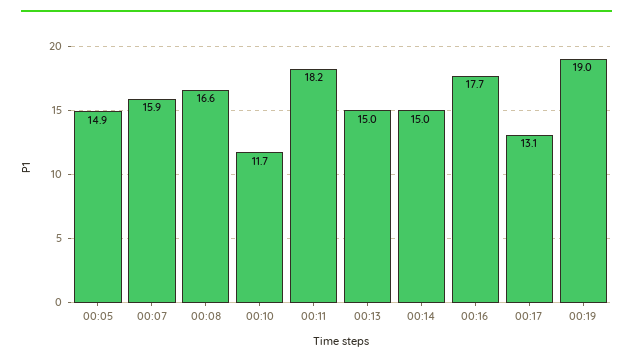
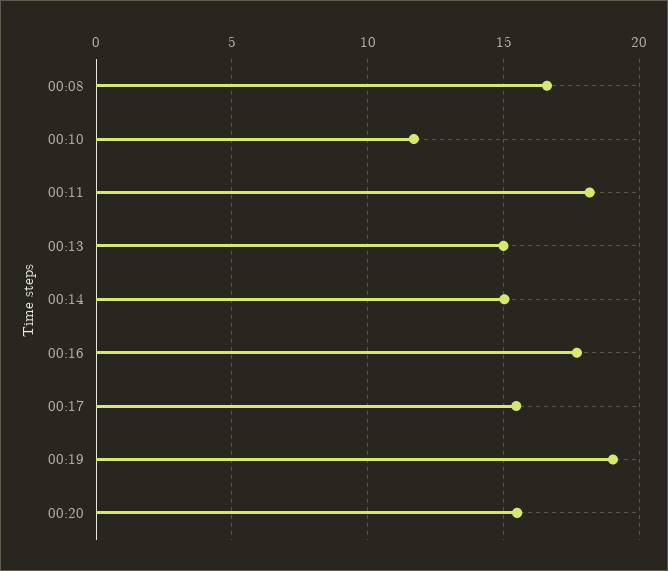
00:05: 14.9 -> none
00:07: 15.9 -> none
00:17: 13.1 -> 15.5
00:20: none -> 15.5

